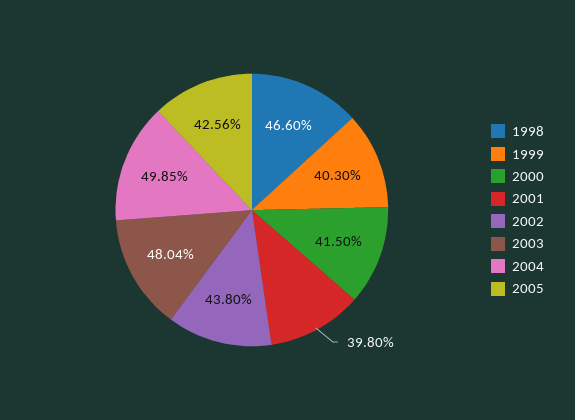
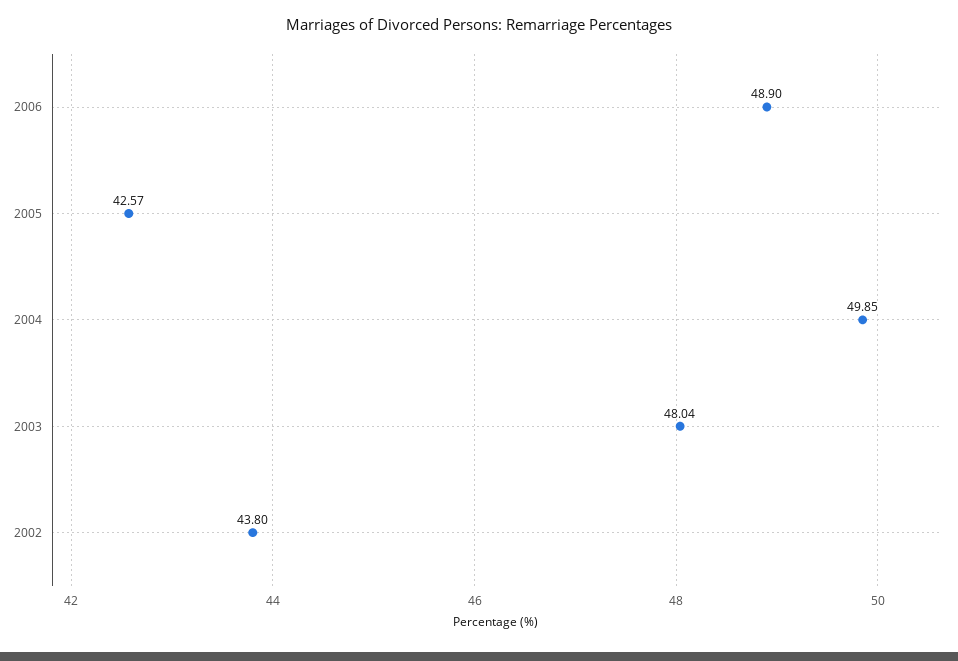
1998: 46.6 -> none
1999: 40.3 -> none
2000: 41.5 -> none
2001: 39.8 -> none
2005: 42.56 -> 42.57
2006: none -> 48.9

